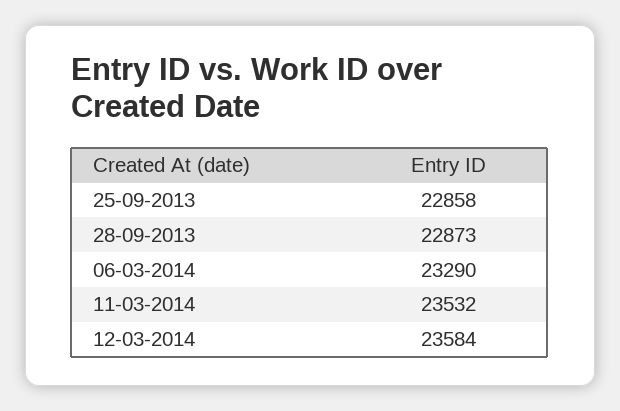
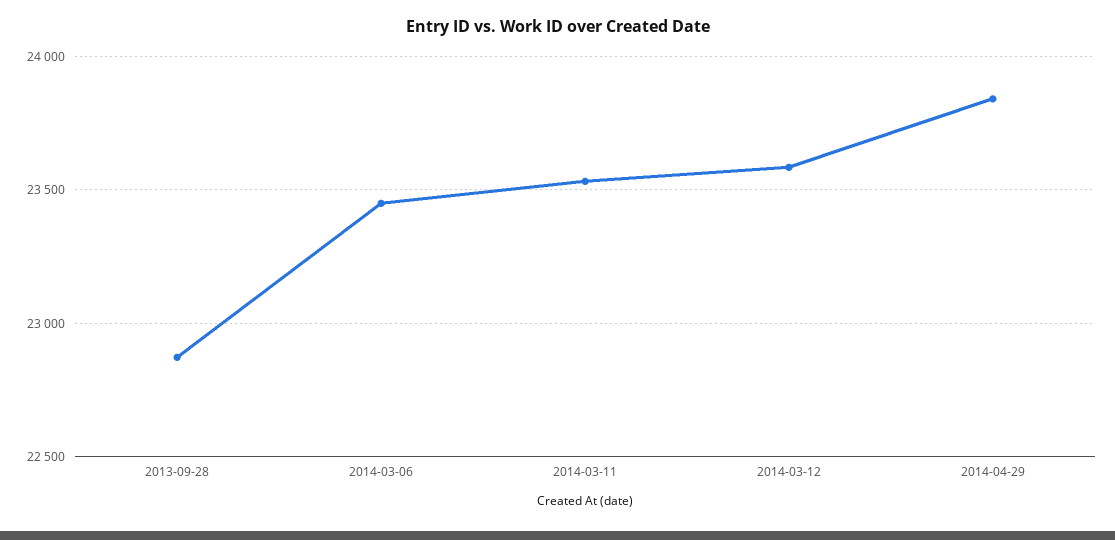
25-09-2013: 22858 -> none
06-03-2014: 23290 -> 23450
2014-04-29: none -> 23850

